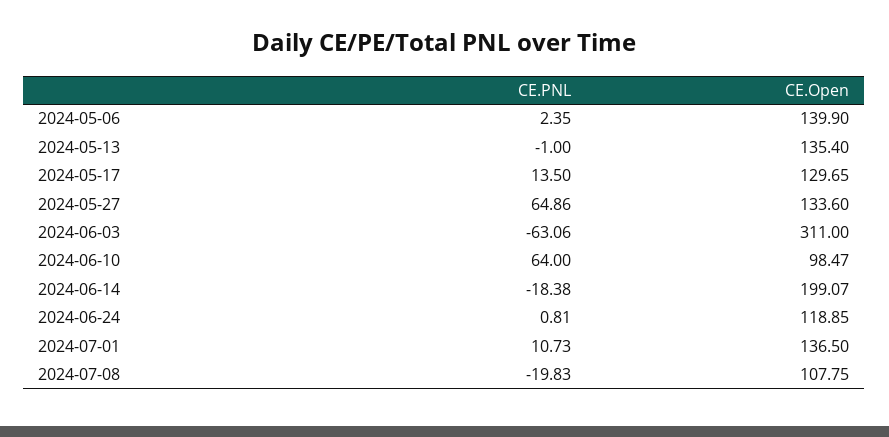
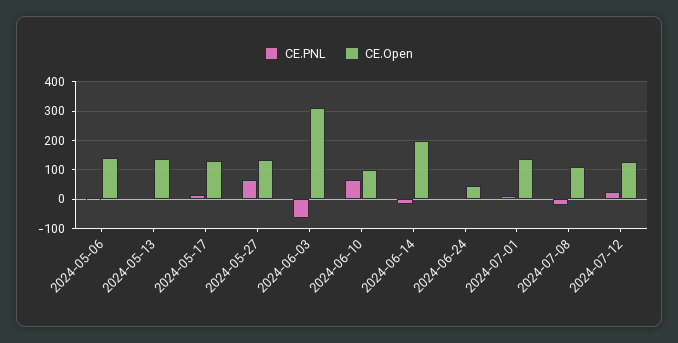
CE.Open, 2024-06-24: 118.85 -> 50
CE.PNL, 2024-07-12: none -> 25
CE.Open, 2024-07-12: none -> 125

